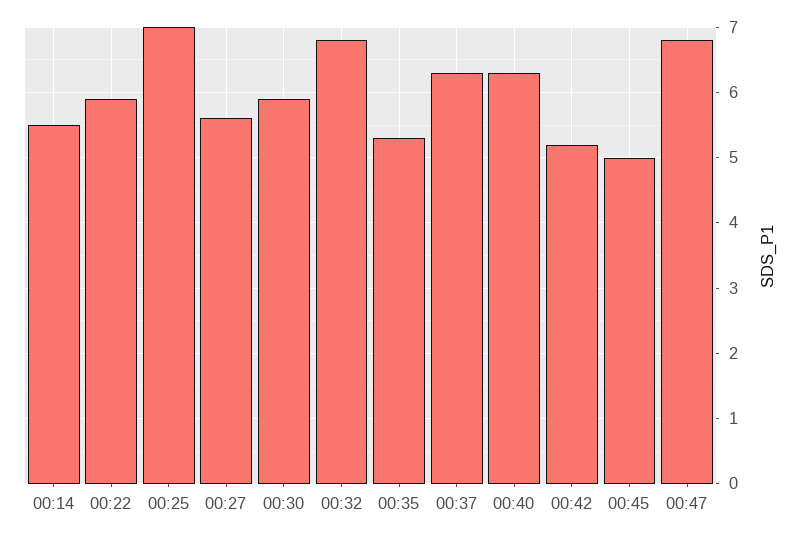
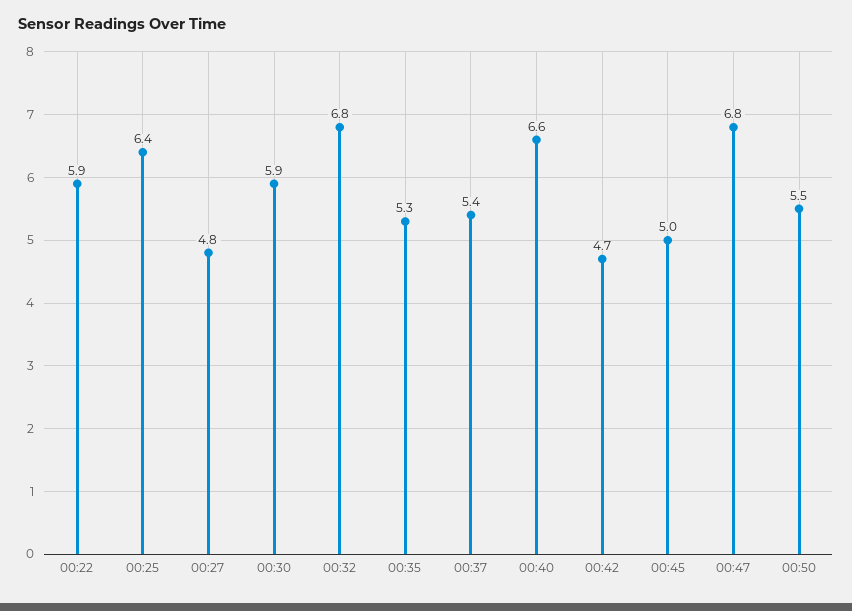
00:14: 5.5 -> none
00:25: 7 -> 6.4
00:27: 5.6 -> 4.8
00:37: 6.3 -> 5.4
00:40: 6.3 -> 6.6
00:42: 5.2 -> 4.7
00:50: none -> 5.5

